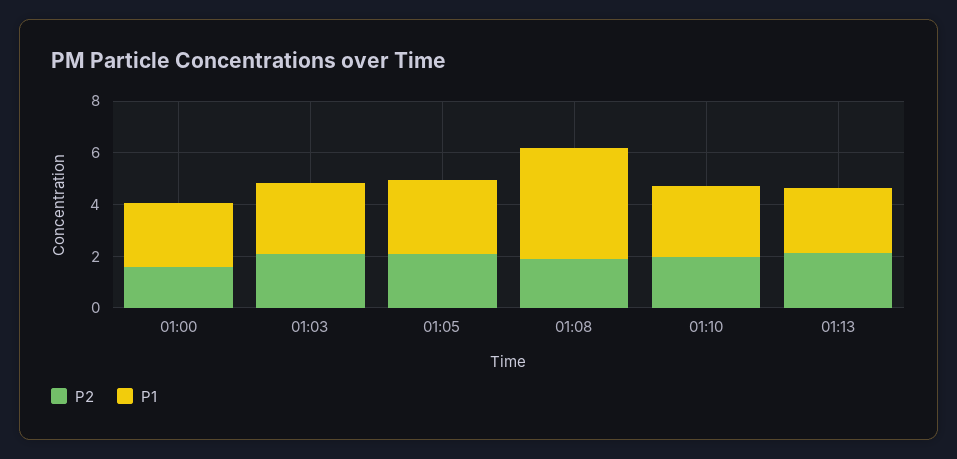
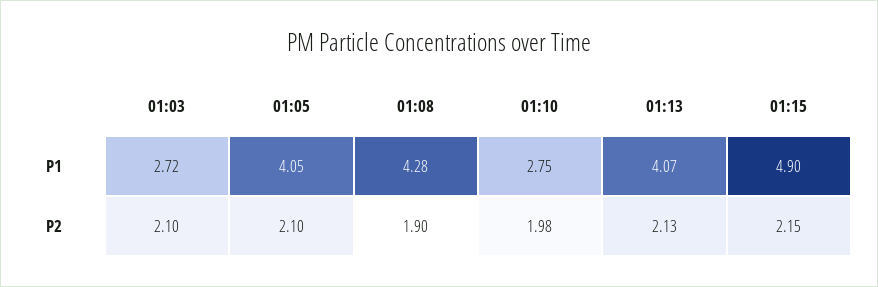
P2, 01:00: 1.5 -> none
P1, 01:00: 2.5 -> none
P1, 01:05: 3 -> 4.05
P1, 01:13: 2.5 -> 4.07
P1, 01:15: none -> 4.9
P2, 01:15: none -> 2.15

